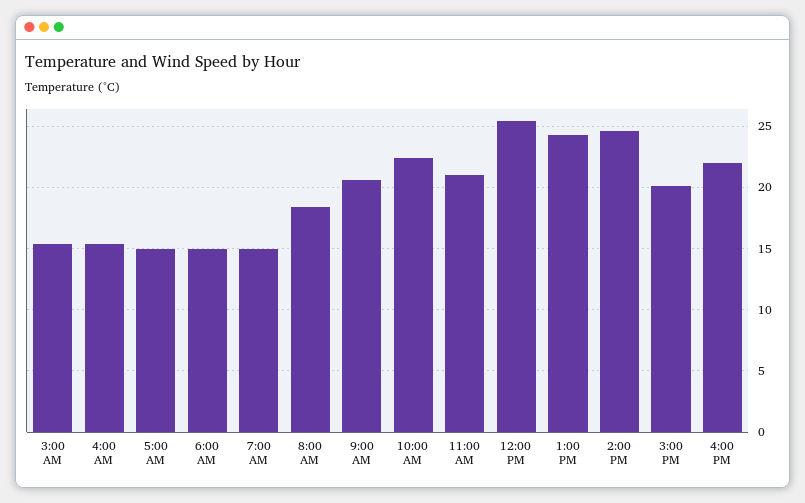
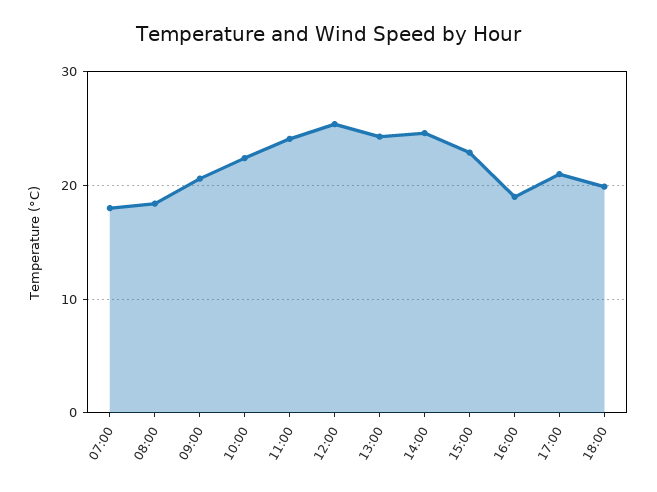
3:00 AM: 15.5 -> none
4:00 AM: 15.5 -> none
5:00 AM: 15 -> none
6:00 AM: 15 -> none
7:00 AM: 15 -> 18
11:00 AM: 21 -> 24
3:00 PM: 20 -> 23
4:00 PM: 22 -> 19
17:00: none -> 21
18:00: none -> 20

